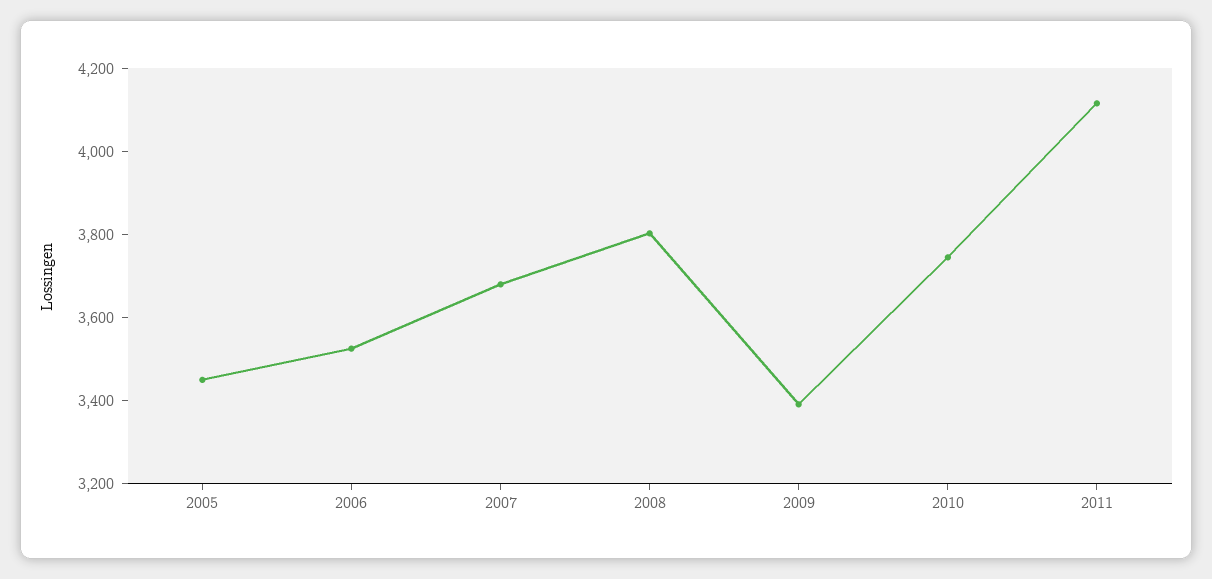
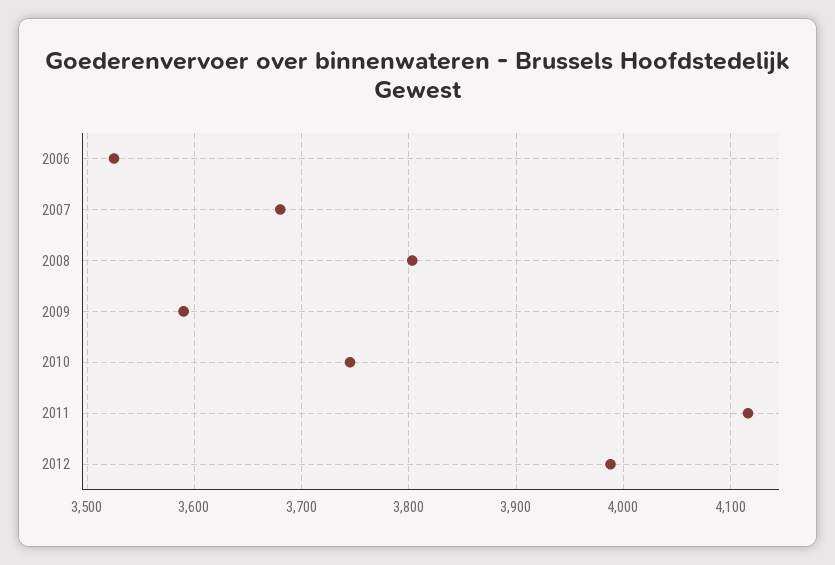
2005: 3450 -> none
2009: 3400 -> 3590
2012: none -> 3990

